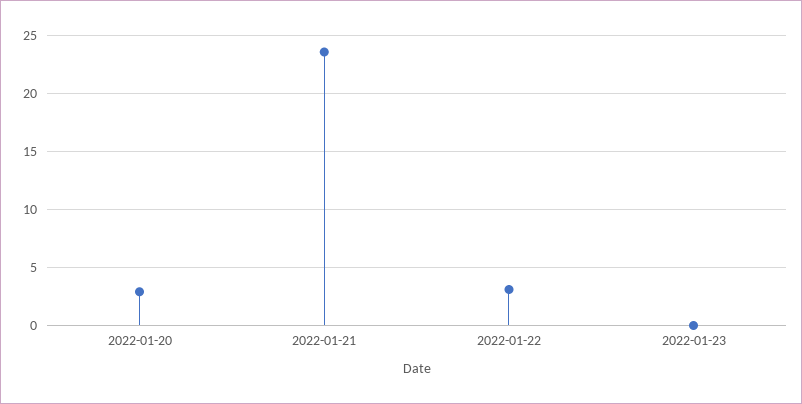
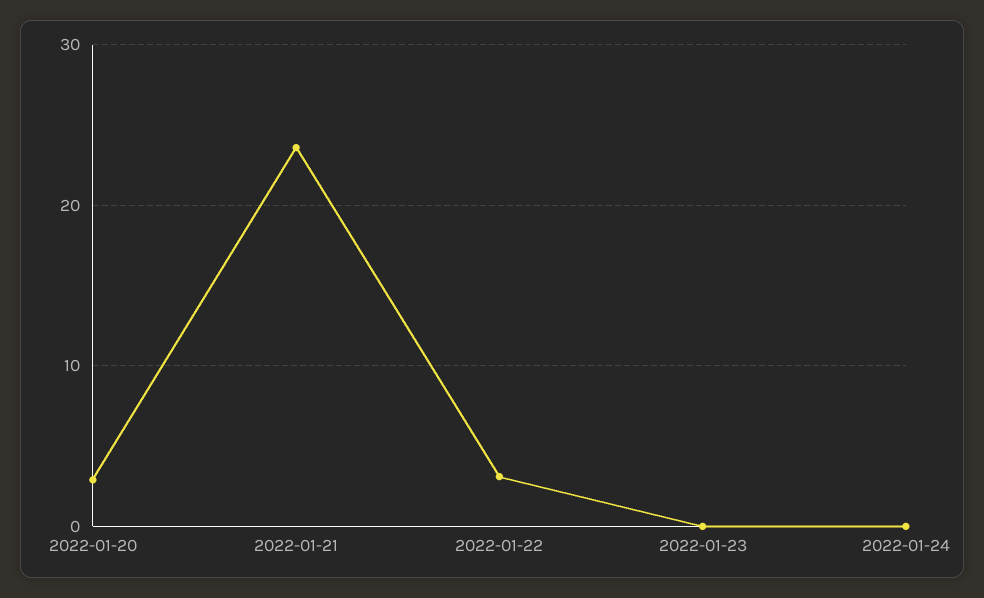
2022-01-24: none -> 0

